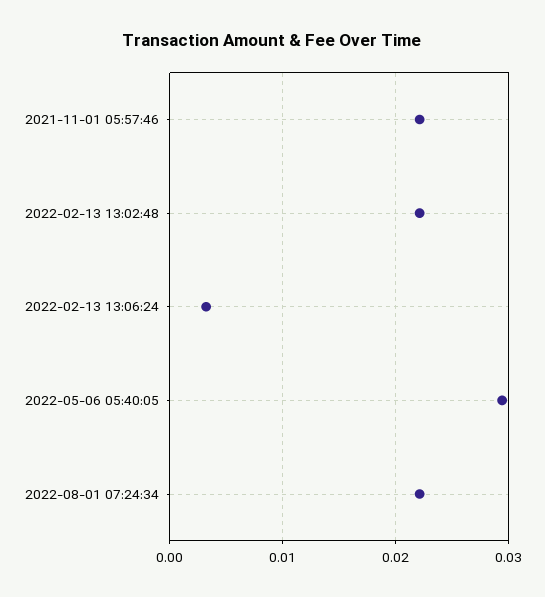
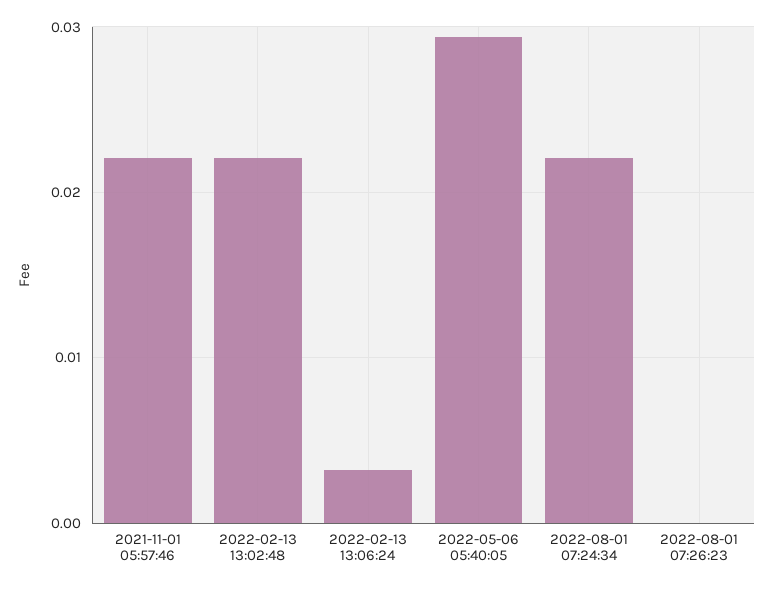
2022-08-01 07:26:23: none -> 0

